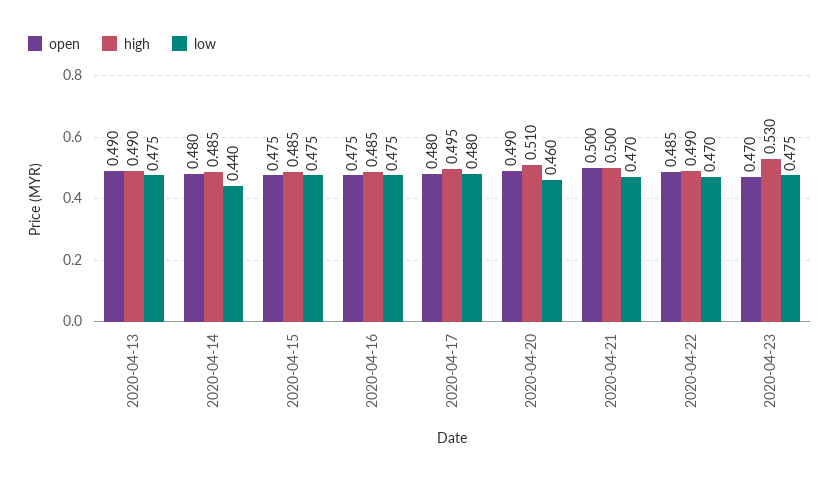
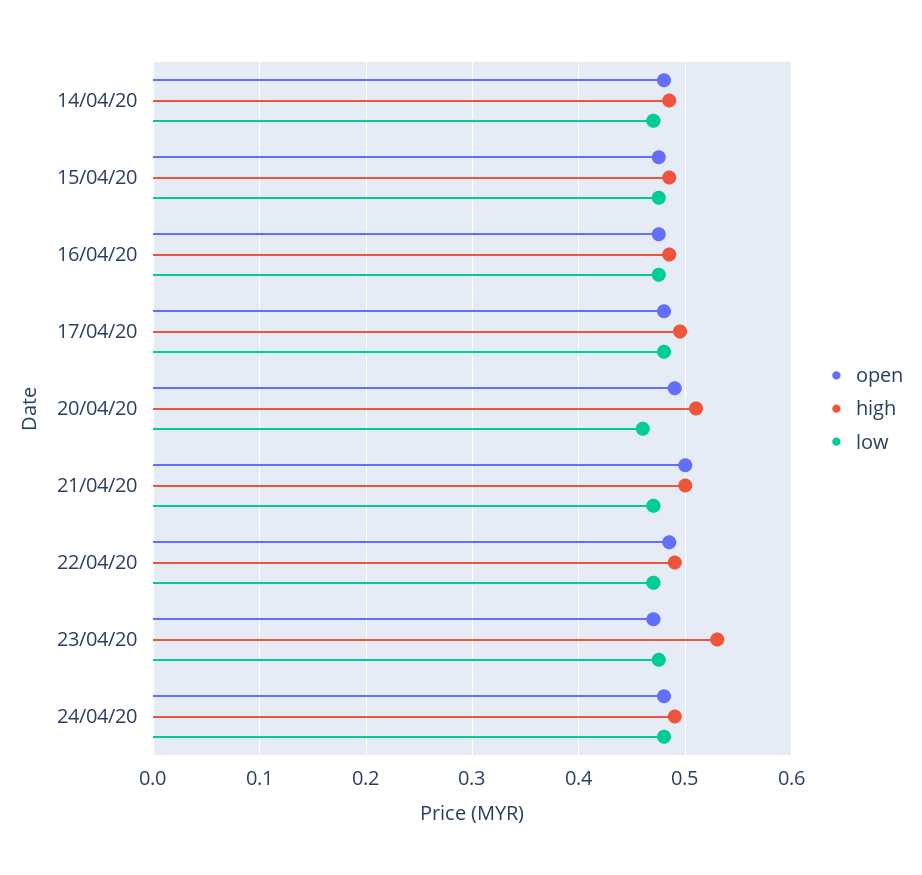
open, 2020-04-13: 0.49 -> none
high, 2020-04-13: 0.49 -> none
low, 2020-04-13: 0.475 -> none
low, 2020-04-14: 0.44 -> 0.47
open, 24/04/20: none -> 0.48
high, 24/04/20: none -> 0.49
low, 24/04/20: none -> 0.48

